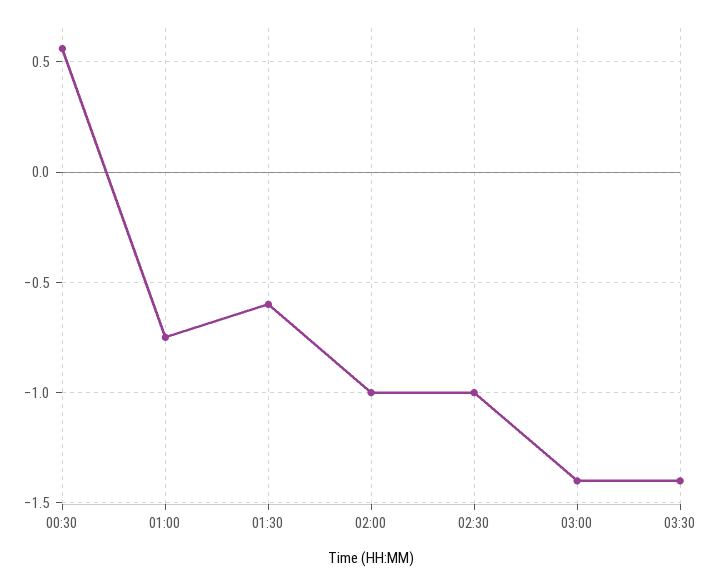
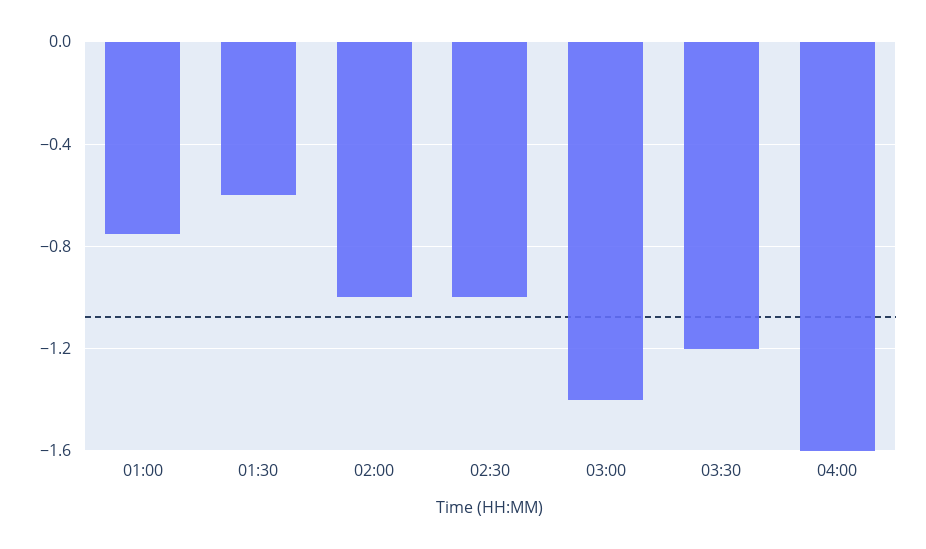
00:30: 0.55 -> none
03:30: -1.4 -> -1.2
04:00: none -> -1.6

